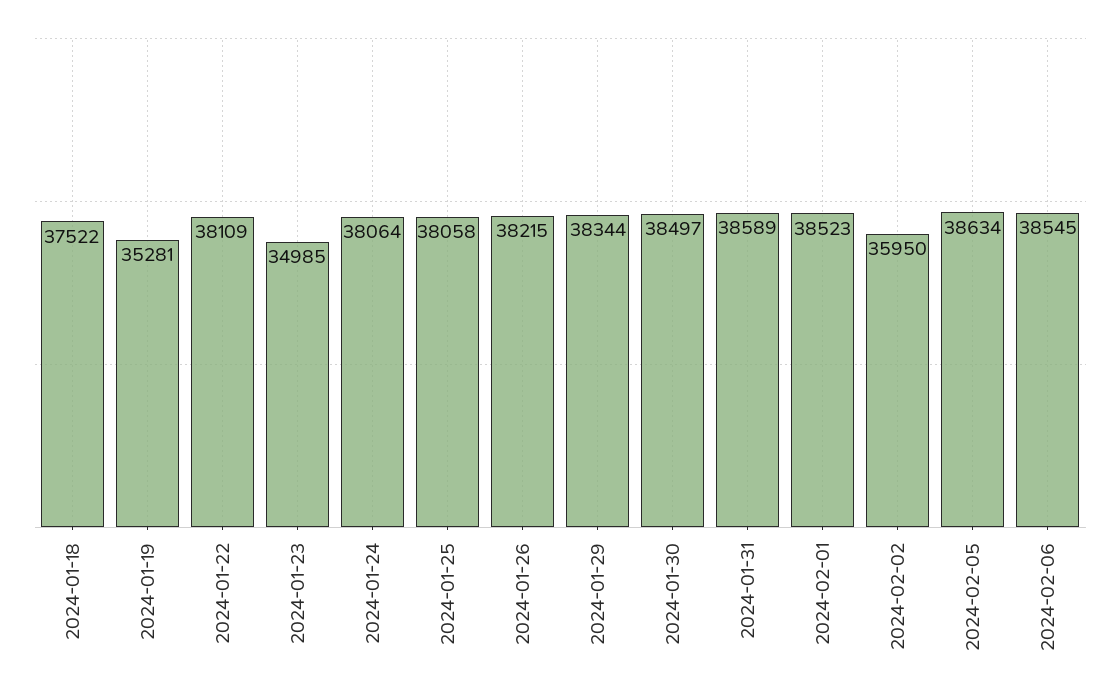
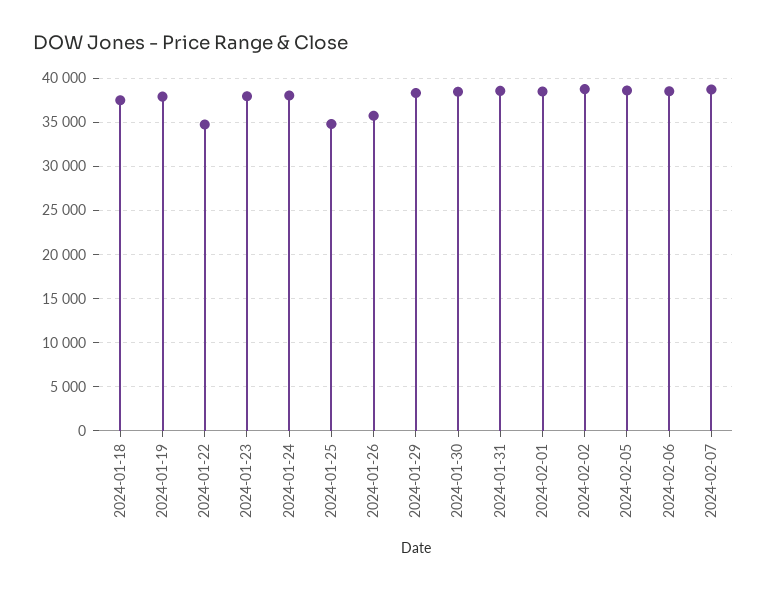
2024-01-19: 35281 -> 38000
2024-01-22: 38109 -> 35000
2024-01-23: 34985 -> 38000
2024-01-25: 38058 -> 35000
2024-01-26: 38215 -> 36000
2024-02-02: 35950 -> 39000
2024-02-07: none -> 39000

